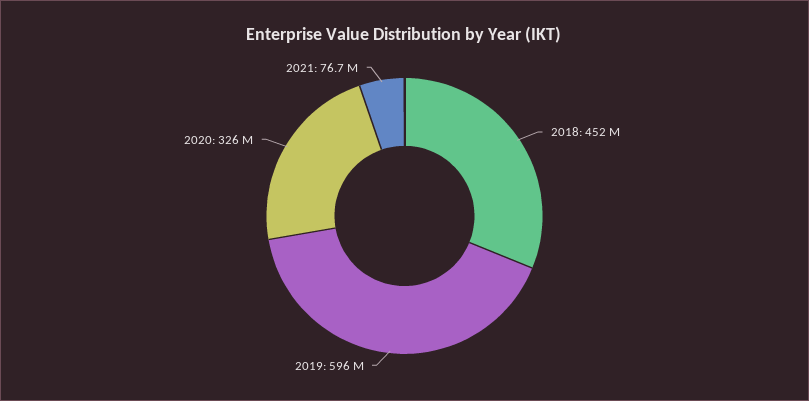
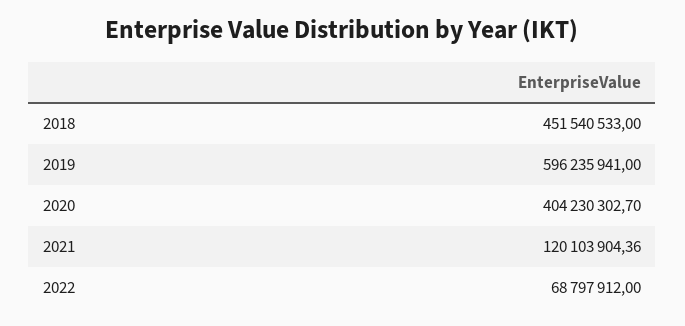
2020: 326000000 -> 404230302.7
2021: 76700000 -> 120103904.36
2022: none -> 68797912

